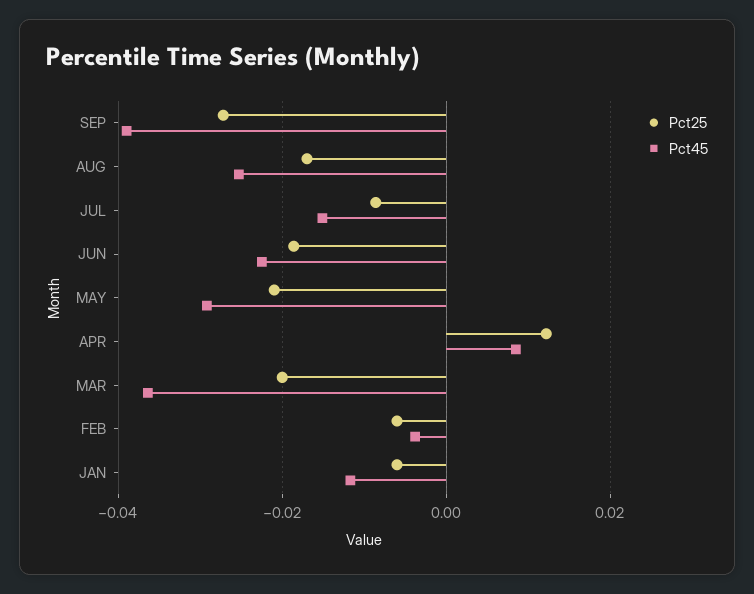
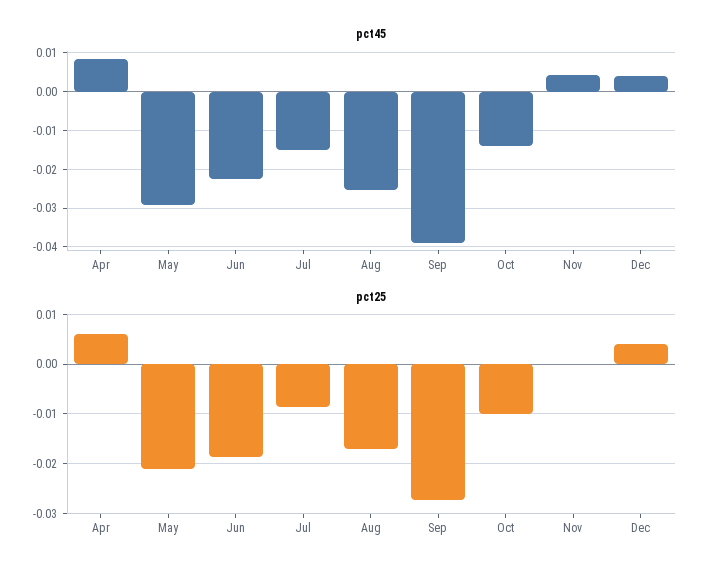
Pct25, APR: 0.012 -> 0.006
Pct25, MAR: -0.02 -> none
Pct45, MAR: -0.036 -> none
Pct25, FEB: -0.006 -> none
Pct45, FEB: -0.004 -> none
Pct25, JAN: -0.006 -> none
Pct45, JAN: -0.012 -> none
Pct45, Oct: none -> -0.014
Pct45, Nov: none -> 0.004
Pct45, Dec: none -> 0.004
Pct25, Oct: none -> -0.01
Pct25, Nov: none -> 0
Pct25, Dec: none -> 0.004

